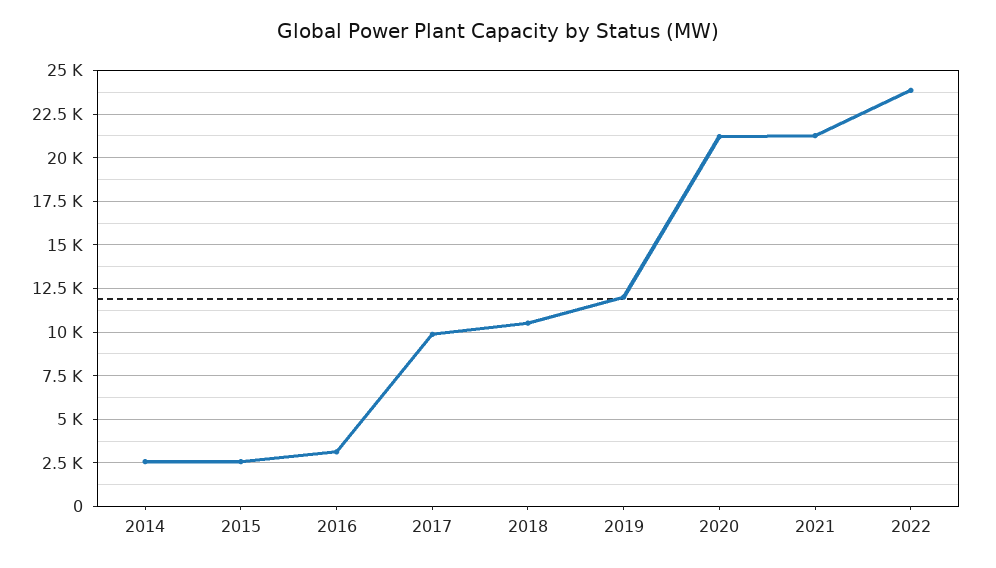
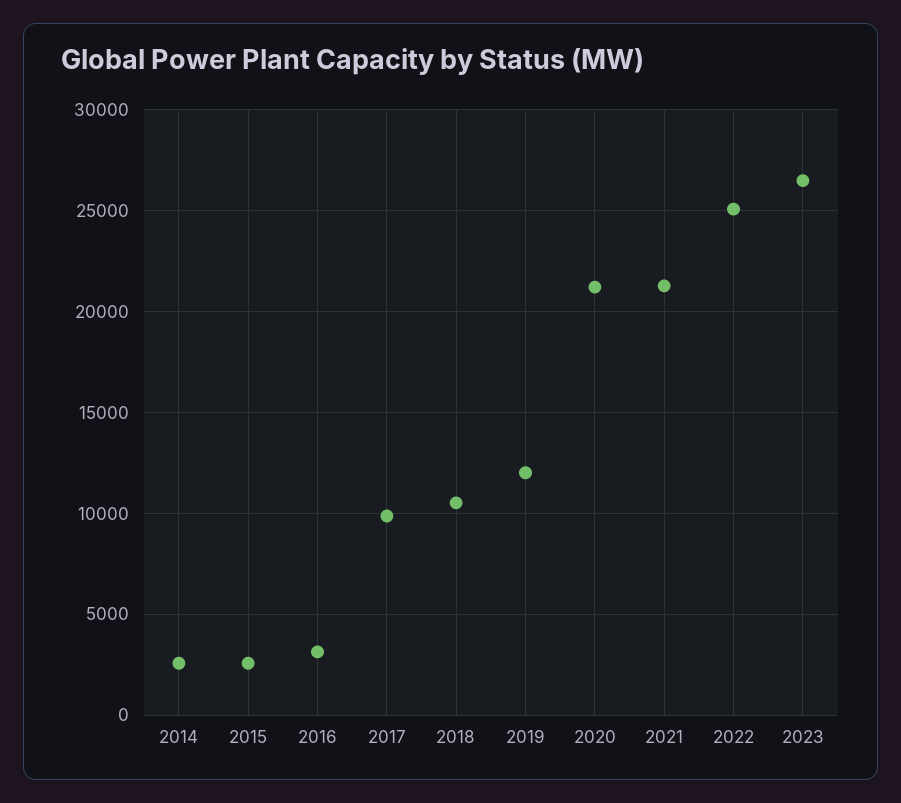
2022: 24000 -> 25000
2023: none -> 26500

